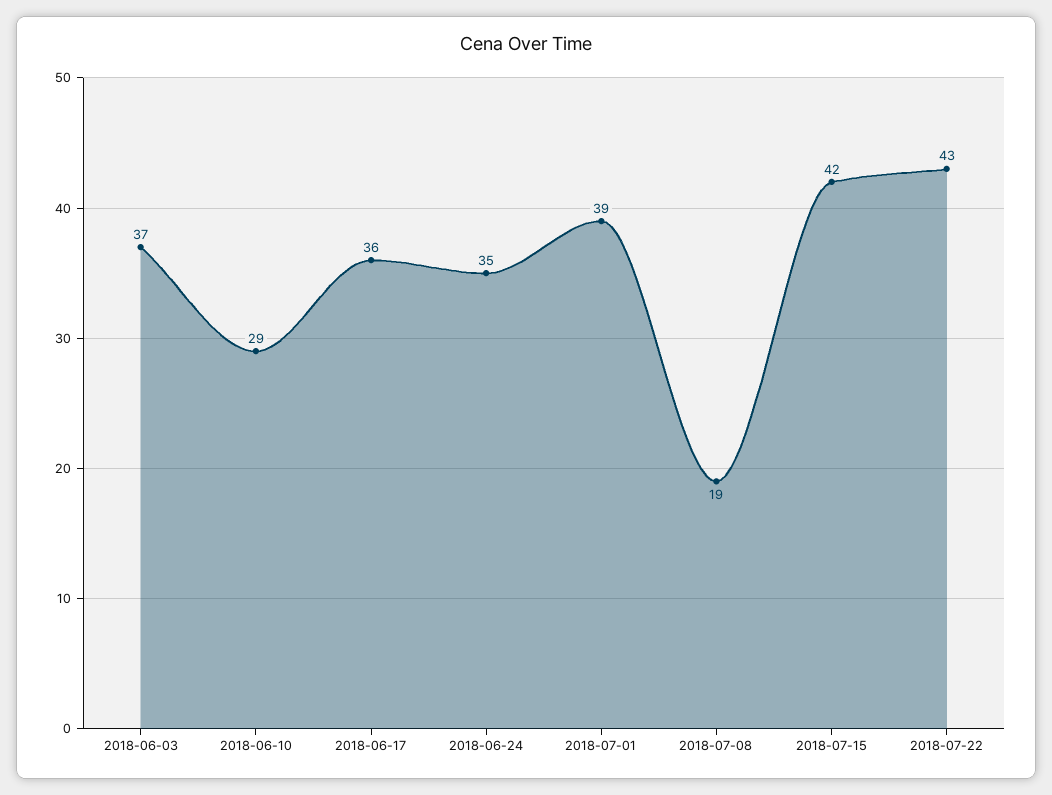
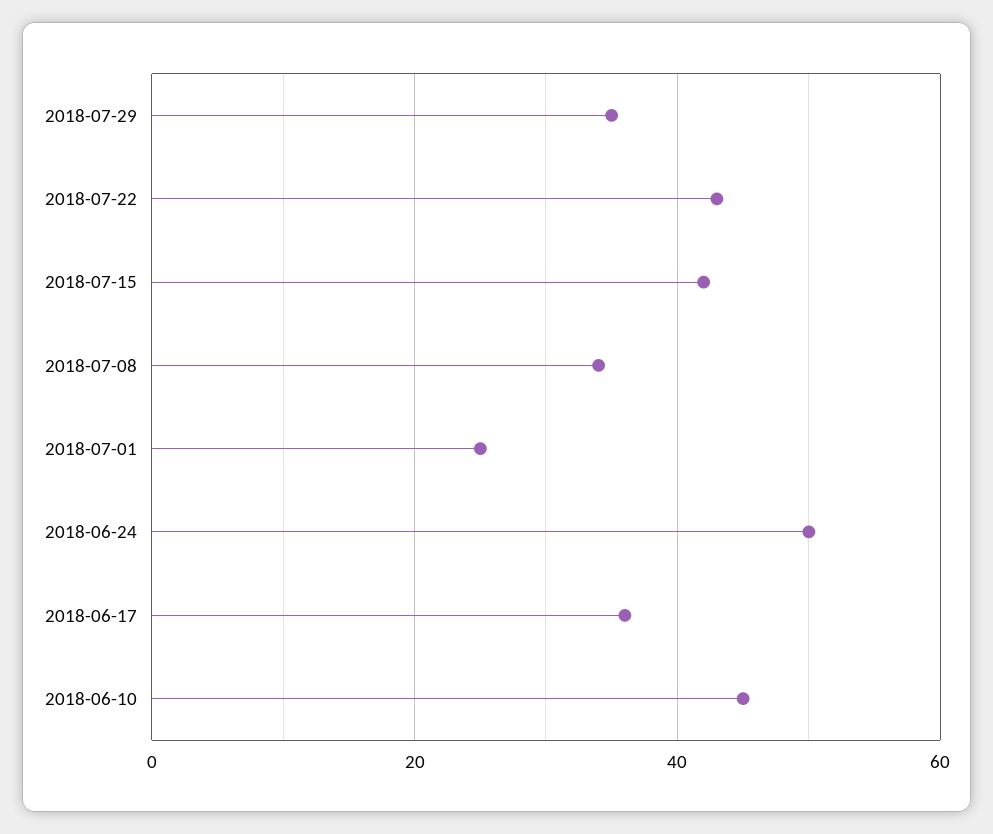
2018-06-03: 37 -> none
2018-06-10: 29 -> 45
2018-06-24: 35 -> 50
2018-07-01: 39 -> 25
2018-07-08: 19 -> 35
2018-07-29: none -> 35

